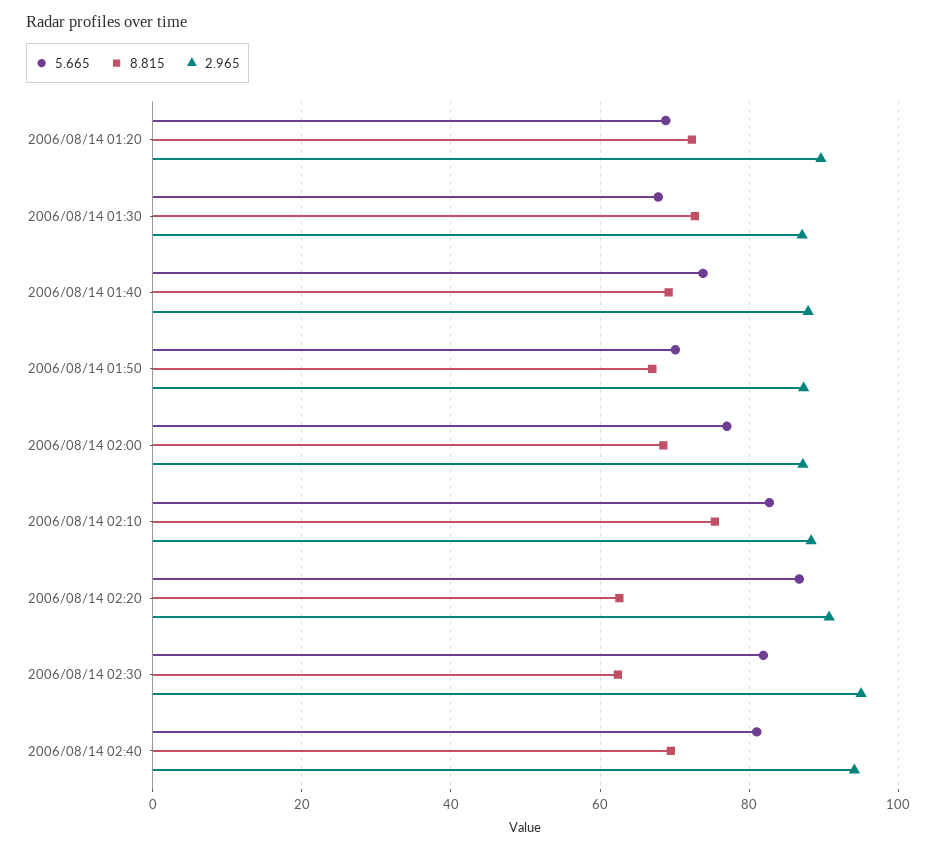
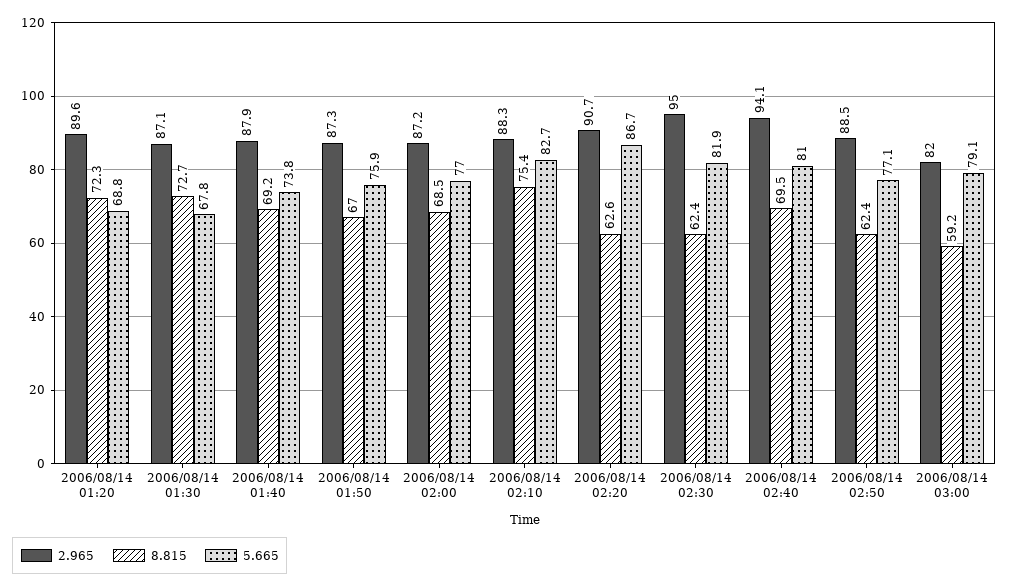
5.665, 2006/08/14 01:50: 70 -> 75.9
2.965, 2006/08/14 02:50: none -> 88.5
8.815, 2006/08/14 02:50: none -> 62.4
5.665, 2006/08/14 02:50: none -> 77.1
2.965, 2006/08/14 03:00: none -> 82
8.815, 2006/08/14 03:00: none -> 59.2
5.665, 2006/08/14 03:00: none -> 79.1

